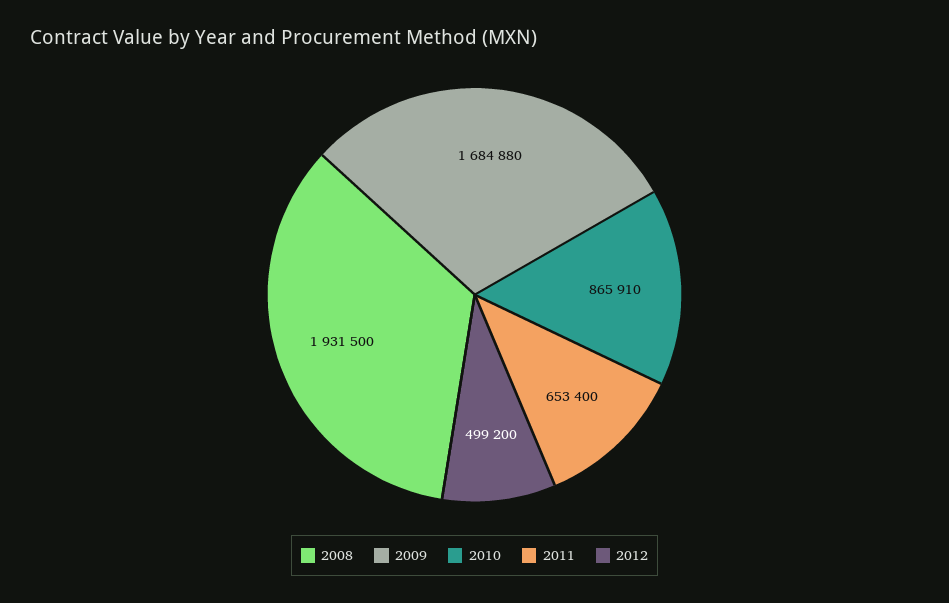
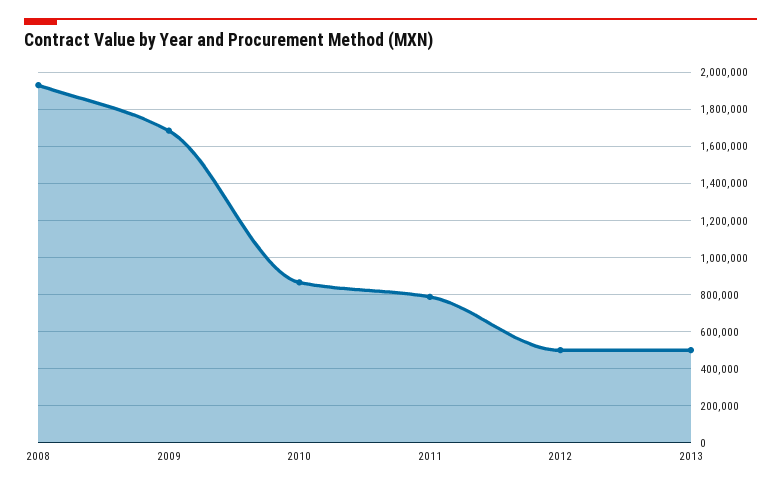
2011: 653400 -> 800000
2013: none -> 500000

